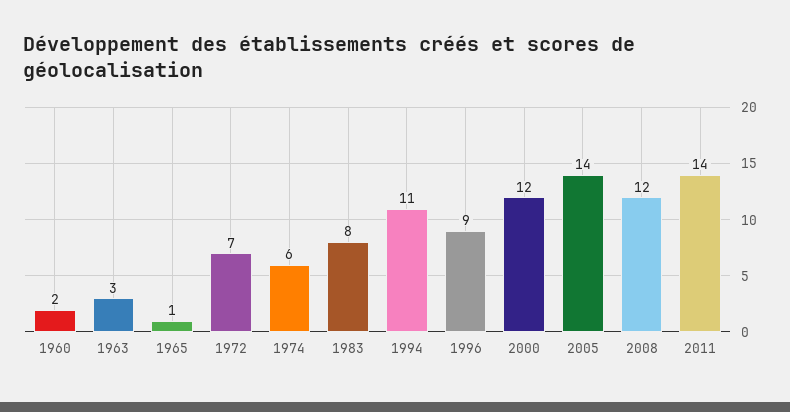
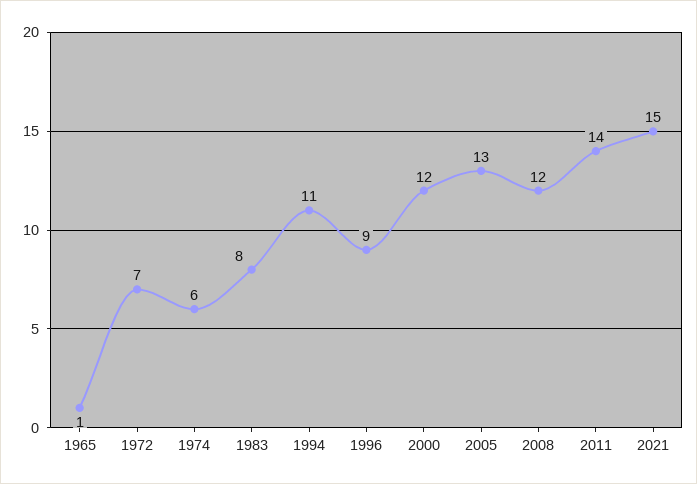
1960: 2 -> none
1963: 3 -> none
2005: 14 -> 13
2021: none -> 15

